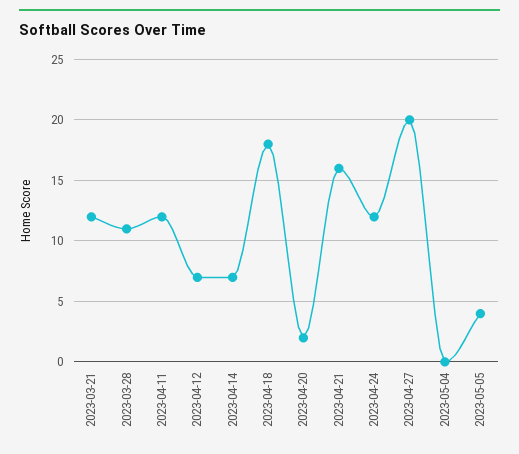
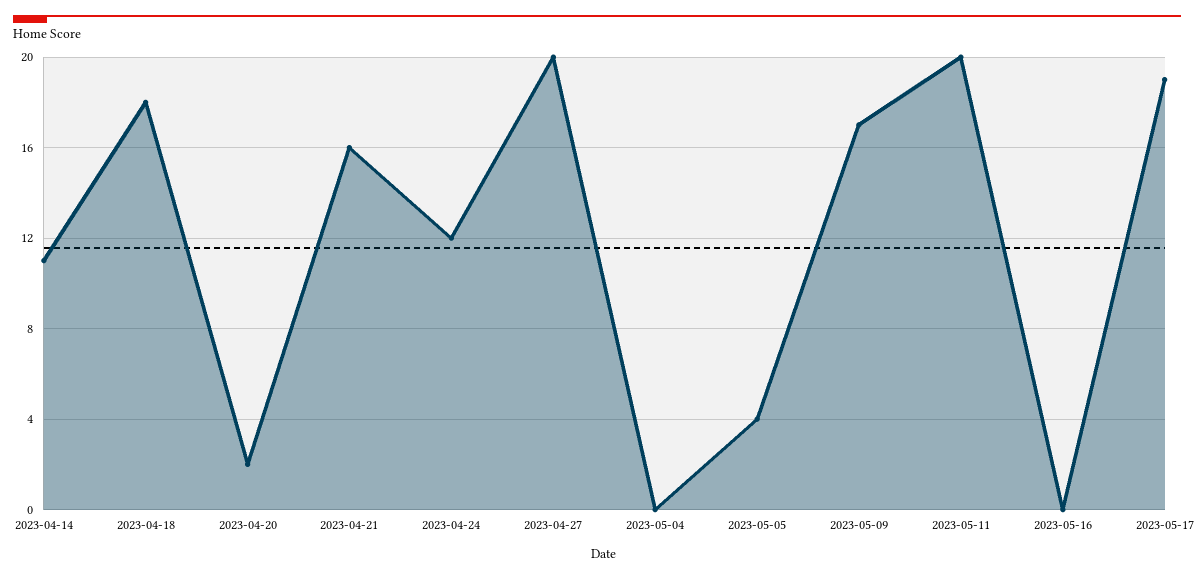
2023-03-21: 12 -> none
2023-03-28: 11 -> none
2023-04-11: 12 -> none
2023-04-12: 7 -> none
2023-04-14: 7 -> 11
2023-05-09: none -> 17
2023-05-11: none -> 20
2023-05-16: none -> 0
2023-05-17: none -> 19

